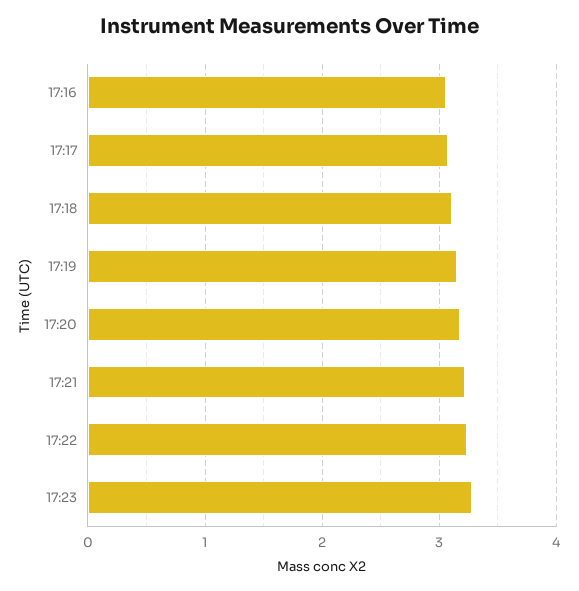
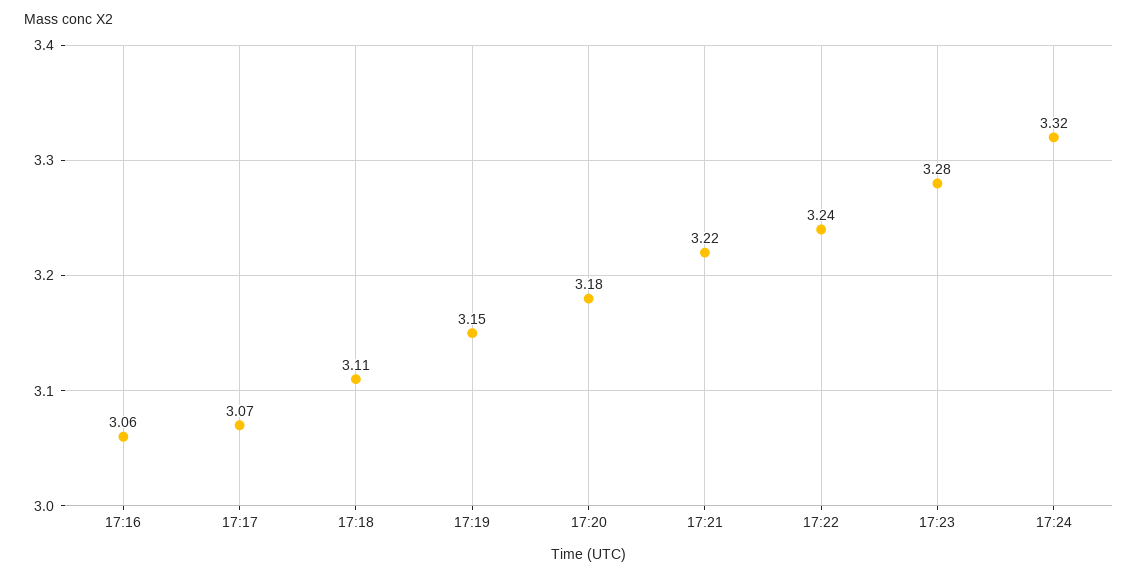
17:24: none -> 3.32

